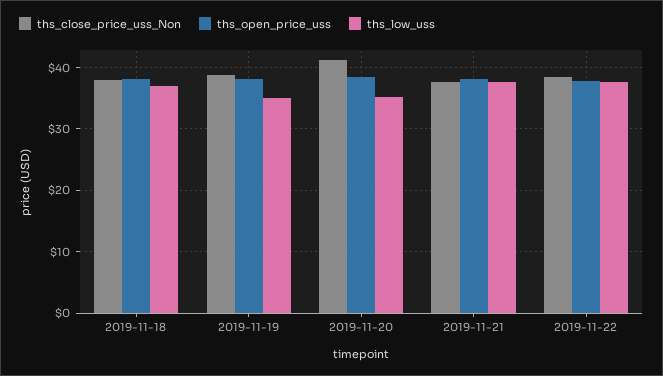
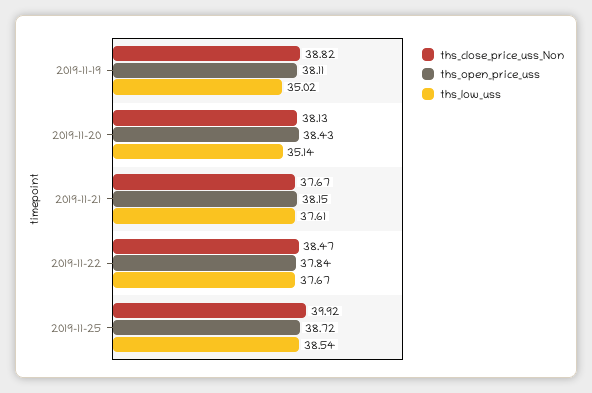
ths_close_price_uss_Non, 2019-11-18: 38 -> none
ths_open_price_uss, 2019-11-18: 38 -> none
ths_low_uss, 2019-11-18: 37 -> none
ths_close_price_uss_Non, 2019-11-20: 41 -> 38.13
ths_close_price_uss_Non, 2019-11-25: none -> 39.92
ths_open_price_uss, 2019-11-25: none -> 38.72
ths_low_uss, 2019-11-25: none -> 38.54

